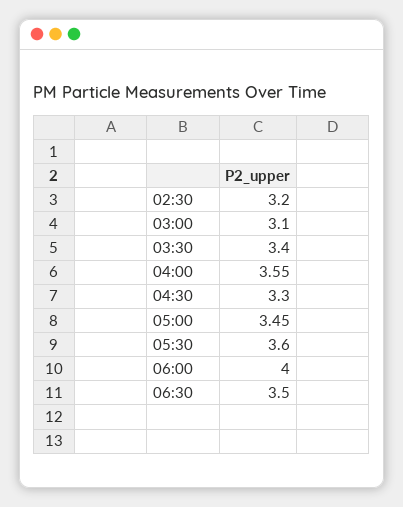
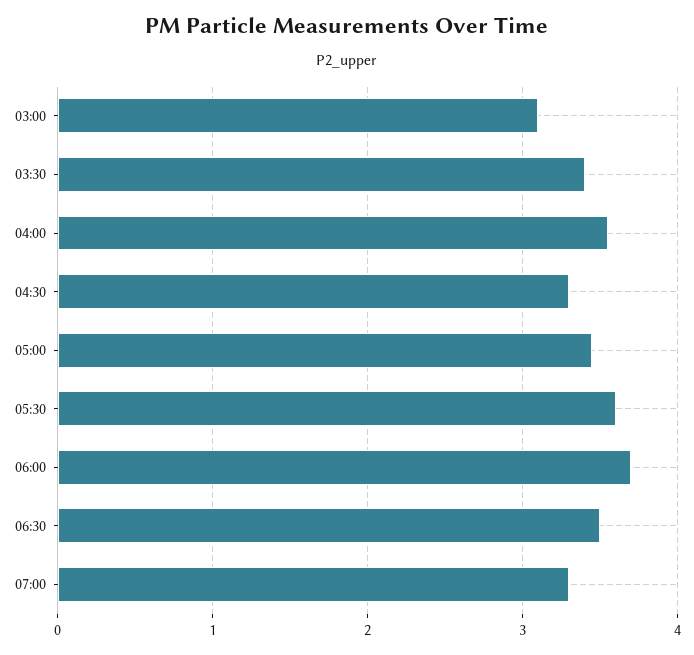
02:30: 3.2 -> none
06:00: 4 -> 3.7
07:00: none -> 3.3

